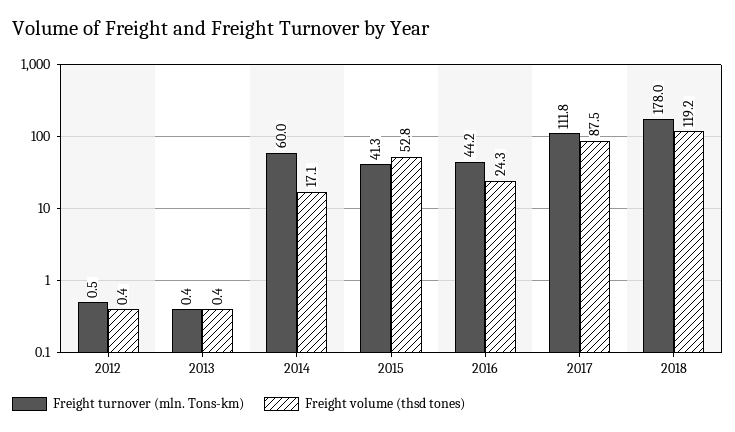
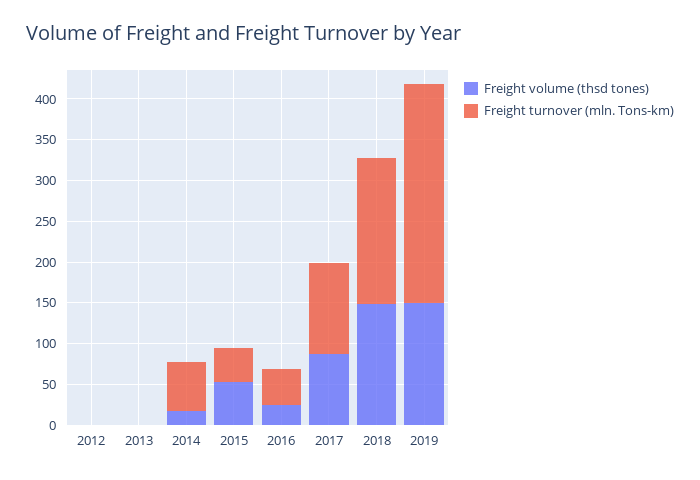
Freight volume (thsd tones), 2018: 119.2 -> 150
Freight volume (thsd tones), 2019: none -> 150
Freight turnover (mln. Tons-km), 2019: none -> 270

